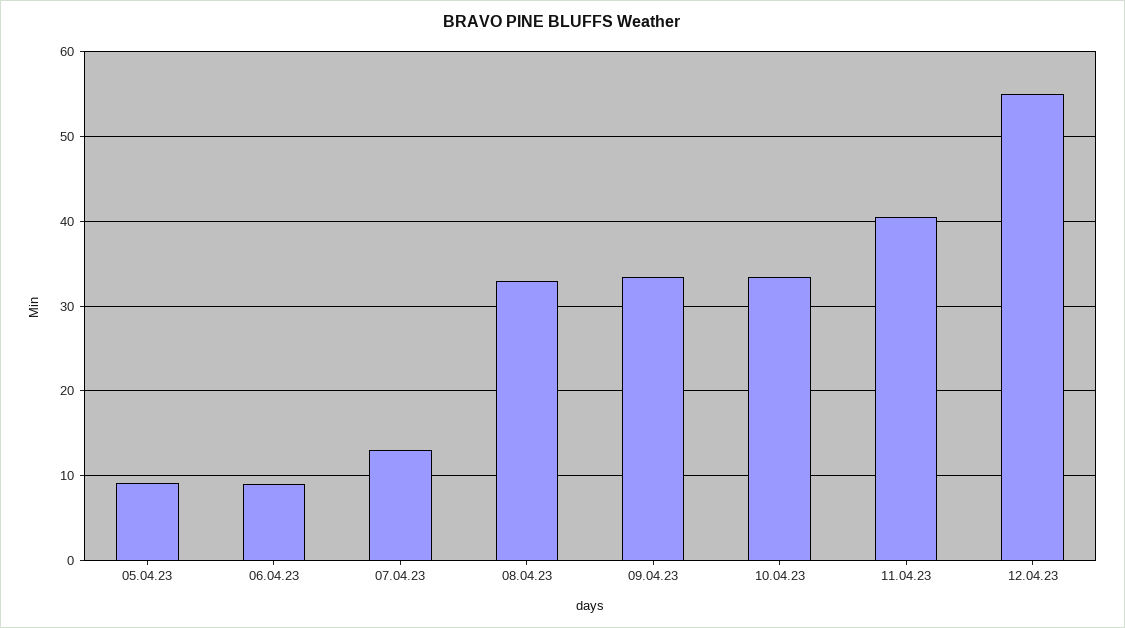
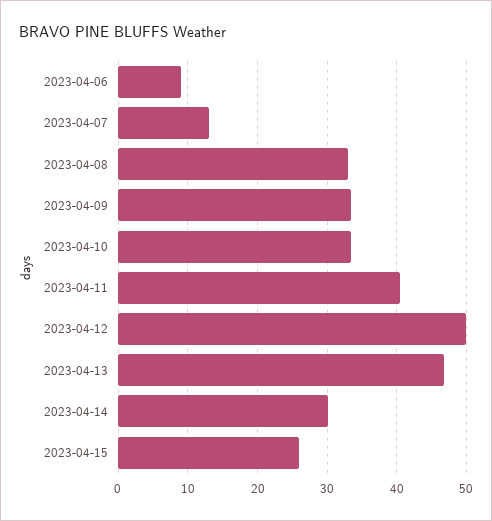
05.04.23: 9 -> none
12.04.23: 55 -> 50
2023-04-13: none -> 47
2023-04-14: none -> 30
2023-04-15: none -> 26

